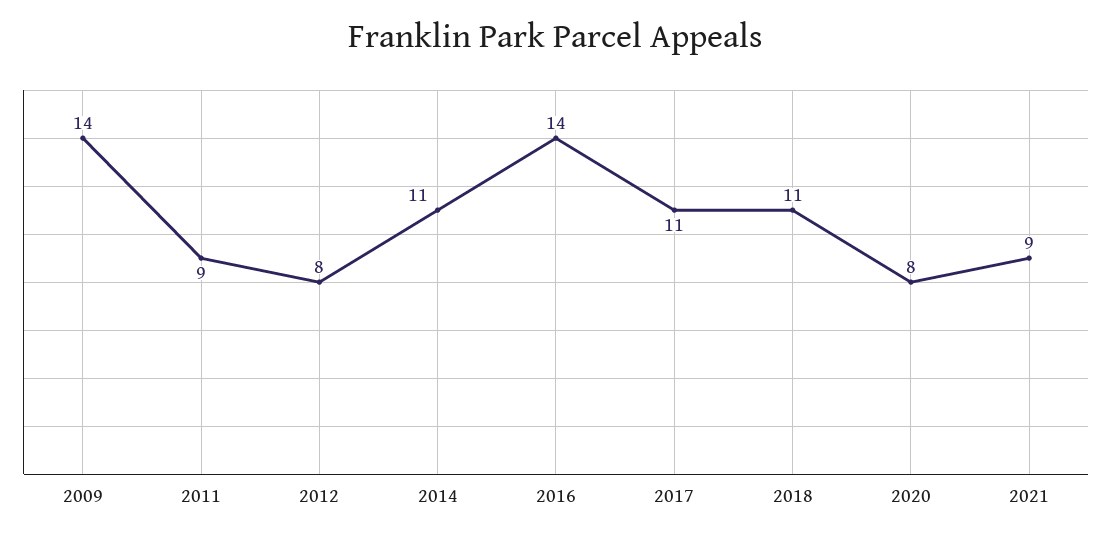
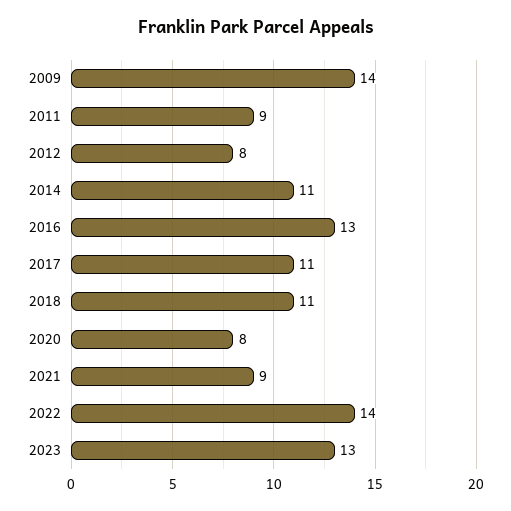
2016: 14 -> 13
2022: none -> 14
2023: none -> 13

